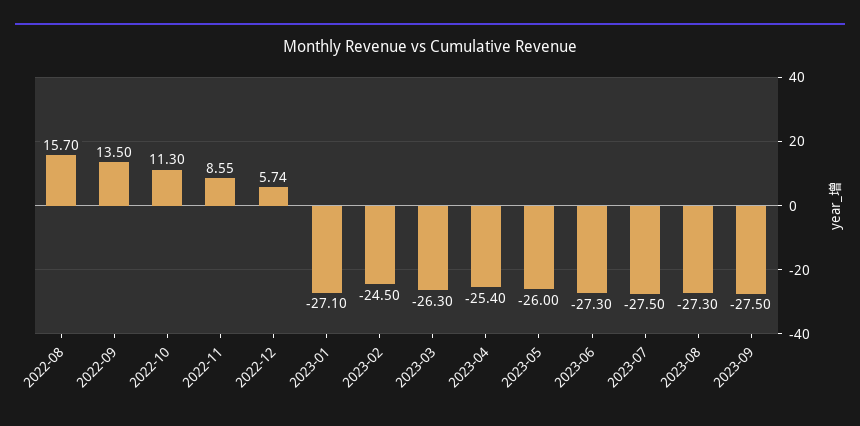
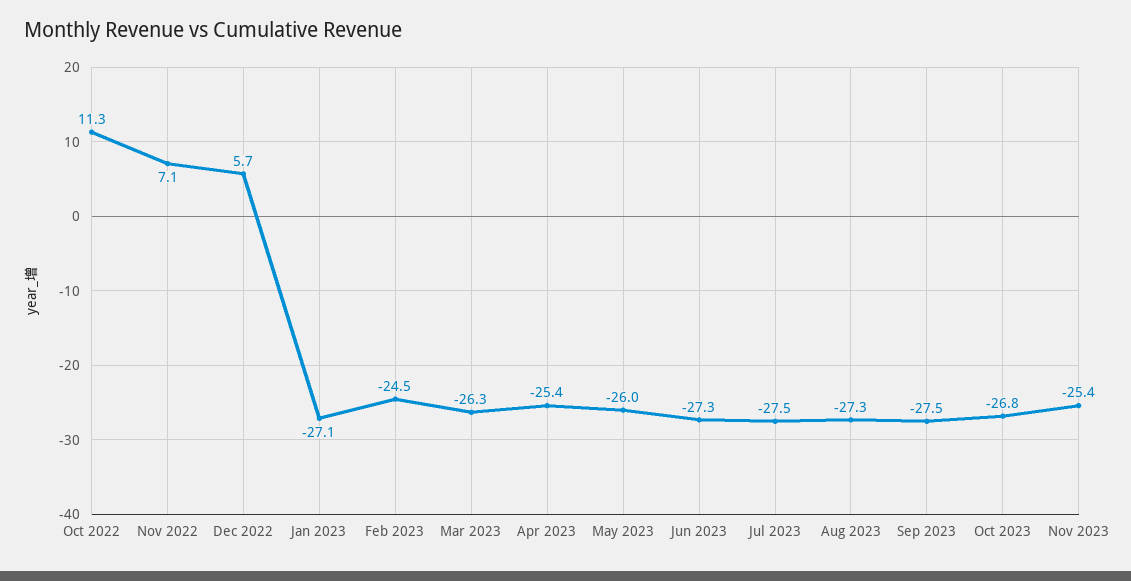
2022-08: 15.7 -> none
2022-09: 13.5 -> none
2022-11: 8.55 -> 7.1
Oct 2023: none -> -26.8
Nov 2023: none -> -25.4

